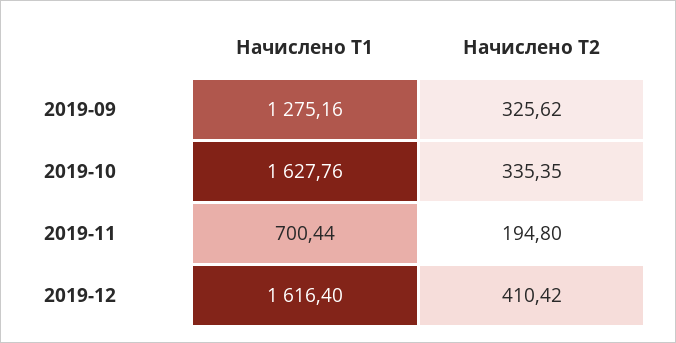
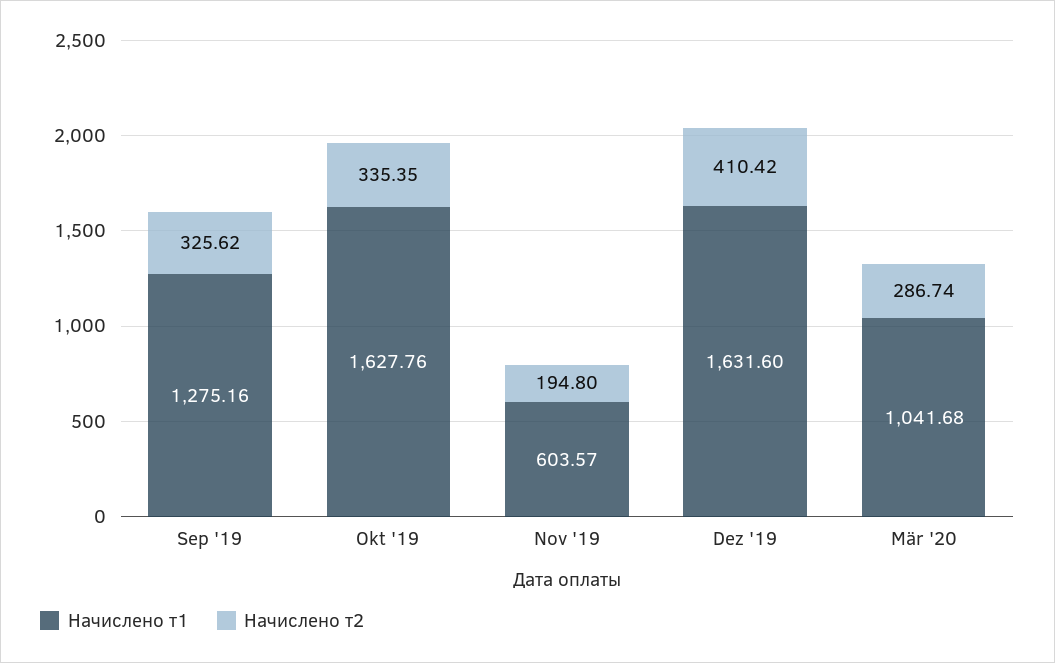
Начислено Т1, 2019-11: 700.44 -> 603.57
Начислено Т1, 2019-12: 1616.4 -> 1631.6
Начислено Т1, Mär '20: none -> 1041.68
Начислено Т2, Mär '20: none -> 286.74

